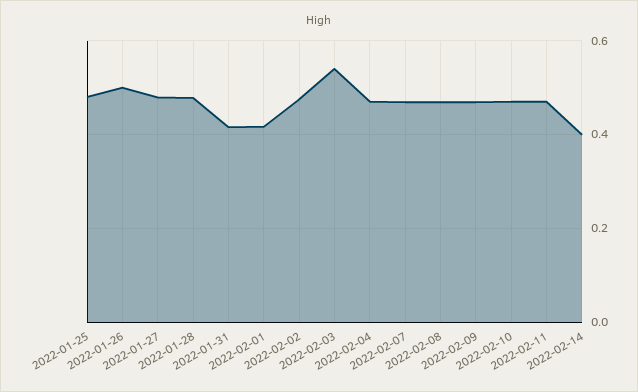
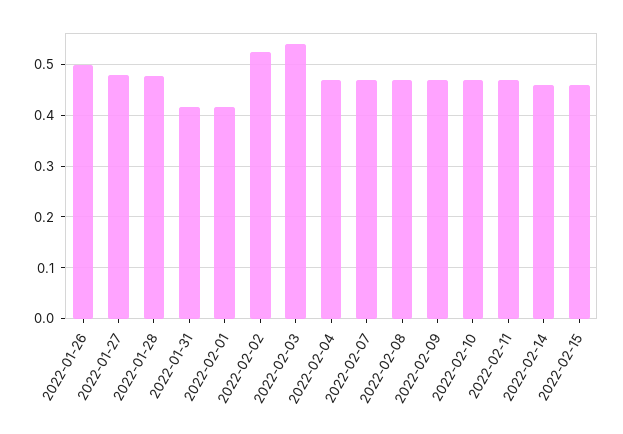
2022-01-25: 0.48 -> none
2022-02-02: 0.48 -> 0.52
2022-02-14: 0.4 -> 0.46
2022-02-15: none -> 0.46

